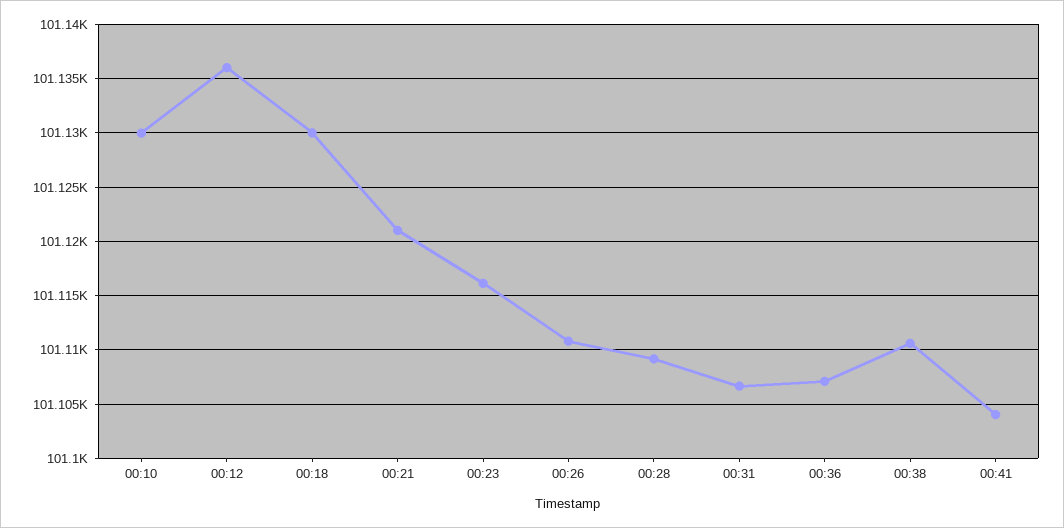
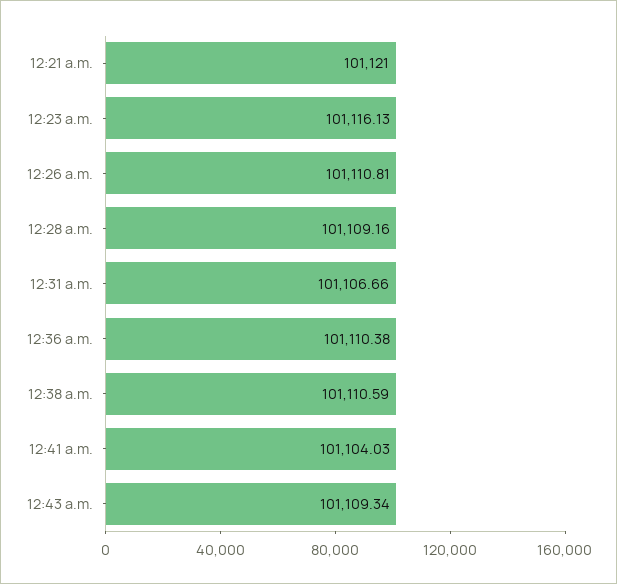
00:10: 101130 -> none
00:12: 101136 -> none
00:18: 101130 -> none
00:36: 101107 -> 101110.38
12:43 a.m.: none -> 101109.34

